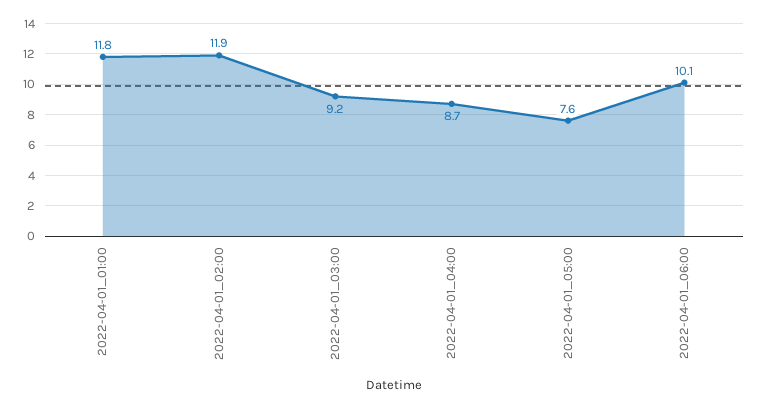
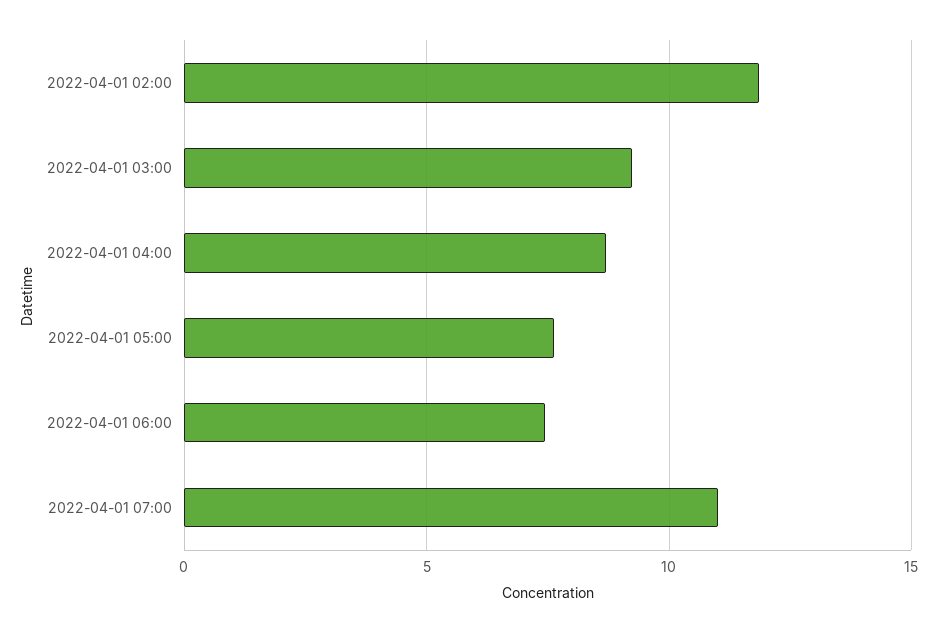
2022-04-01_01:00: 11.8 -> none
2022-04-01_06:00: 10.1 -> 7.5
2022-04-01 07:00: none -> 11

